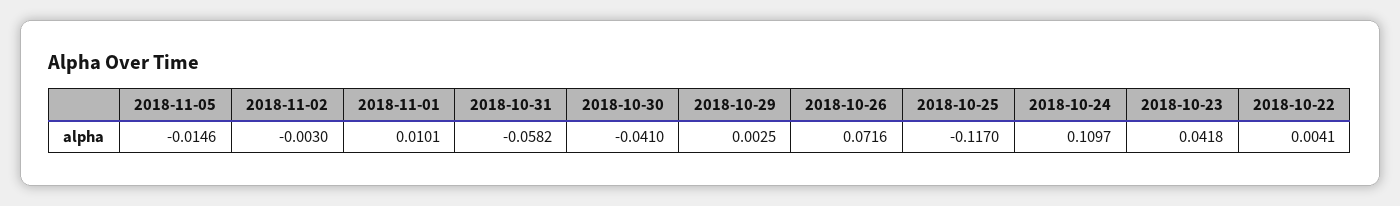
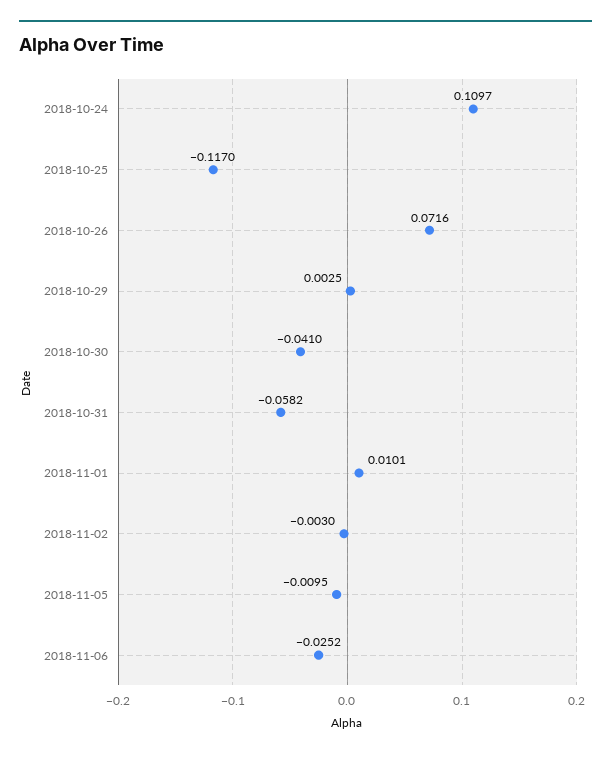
2018-11-05: -0.0146 -> -0.0095
2018-10-23: 0.0418 -> none
2018-10-22: 0.0041 -> none
2018-11-06: none -> -0.0252

